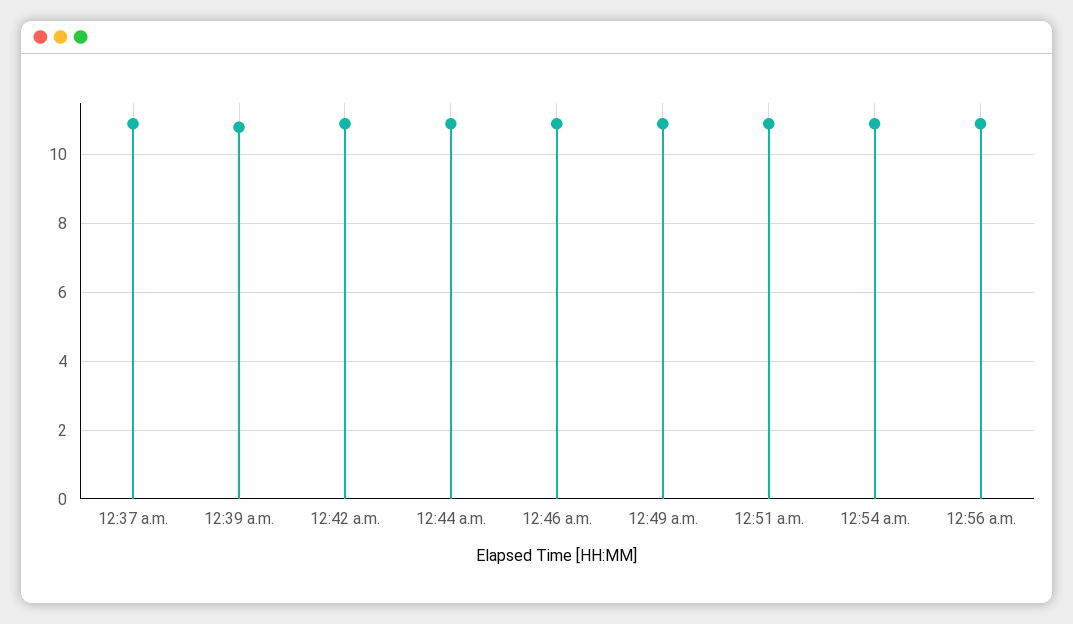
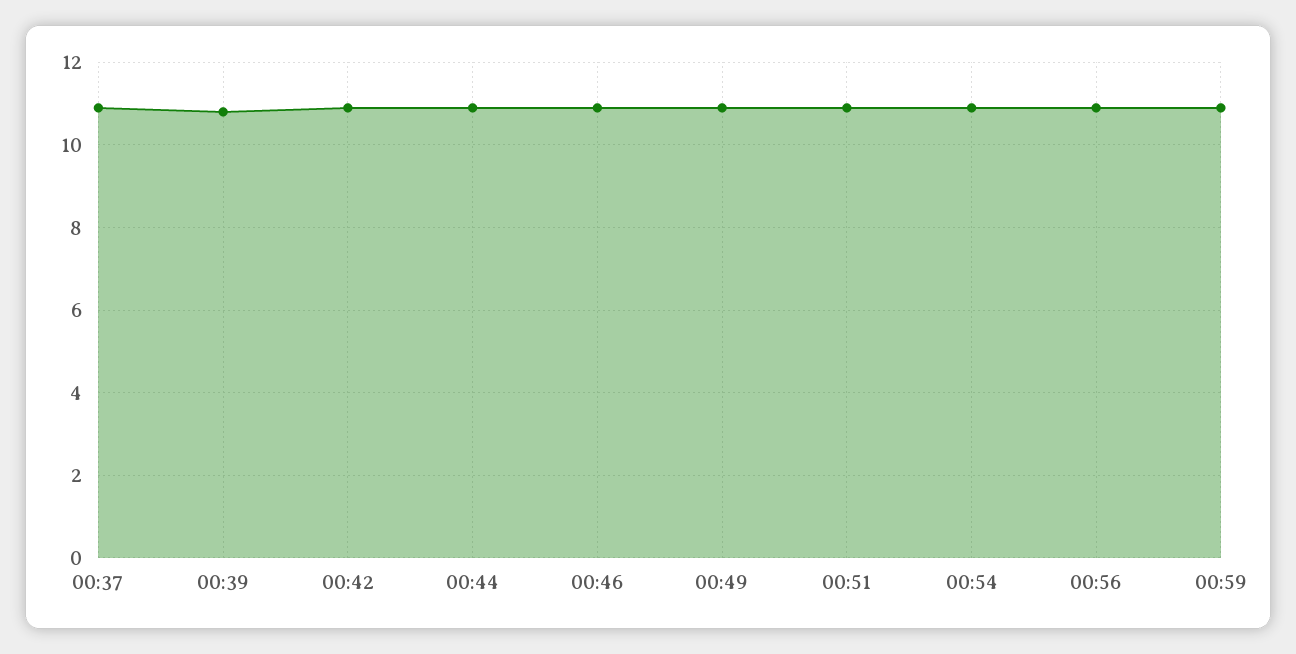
00:59: none -> 11

